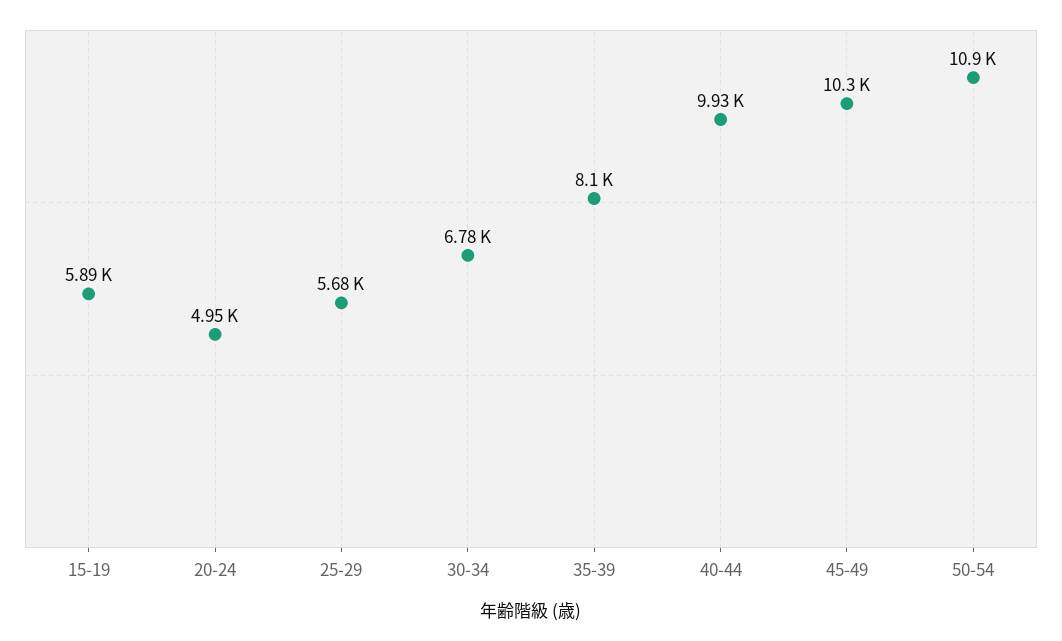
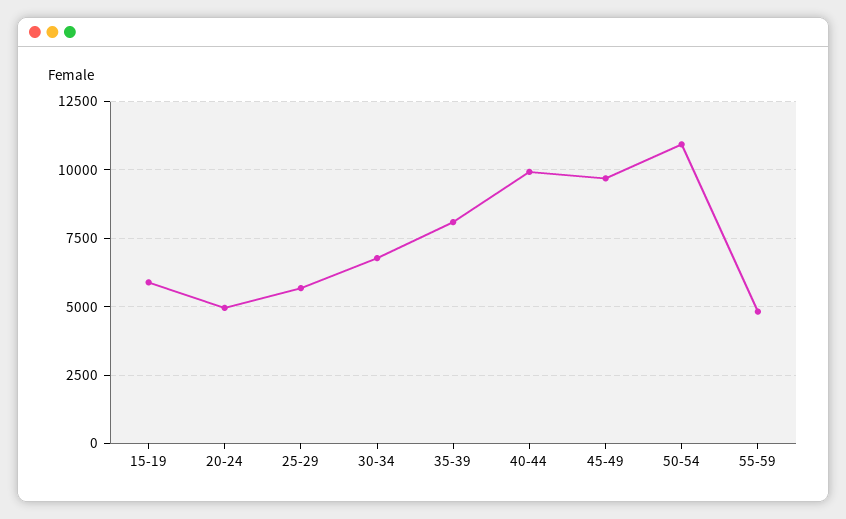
45-49: 10300 -> 9750
55-59: none -> 4750

